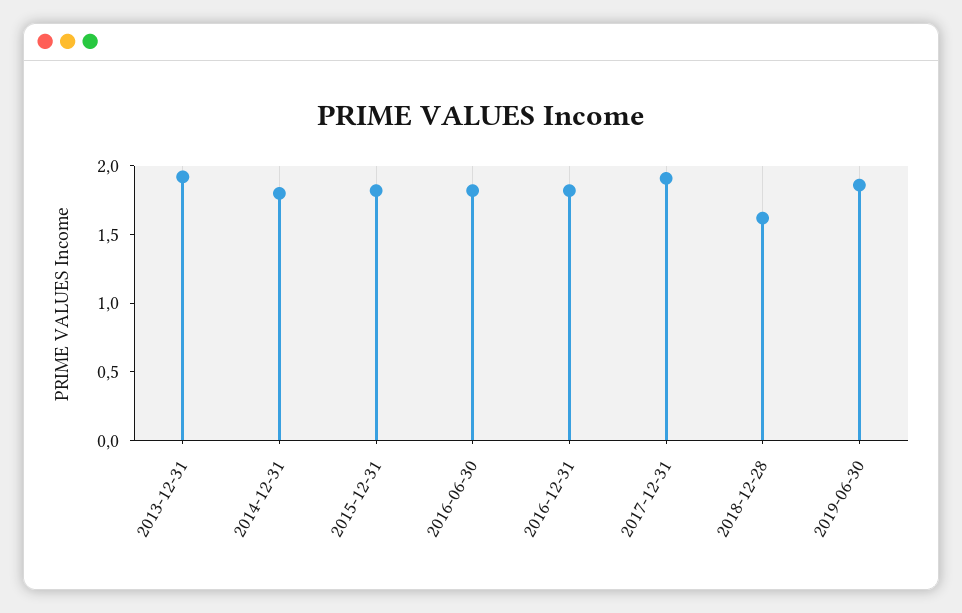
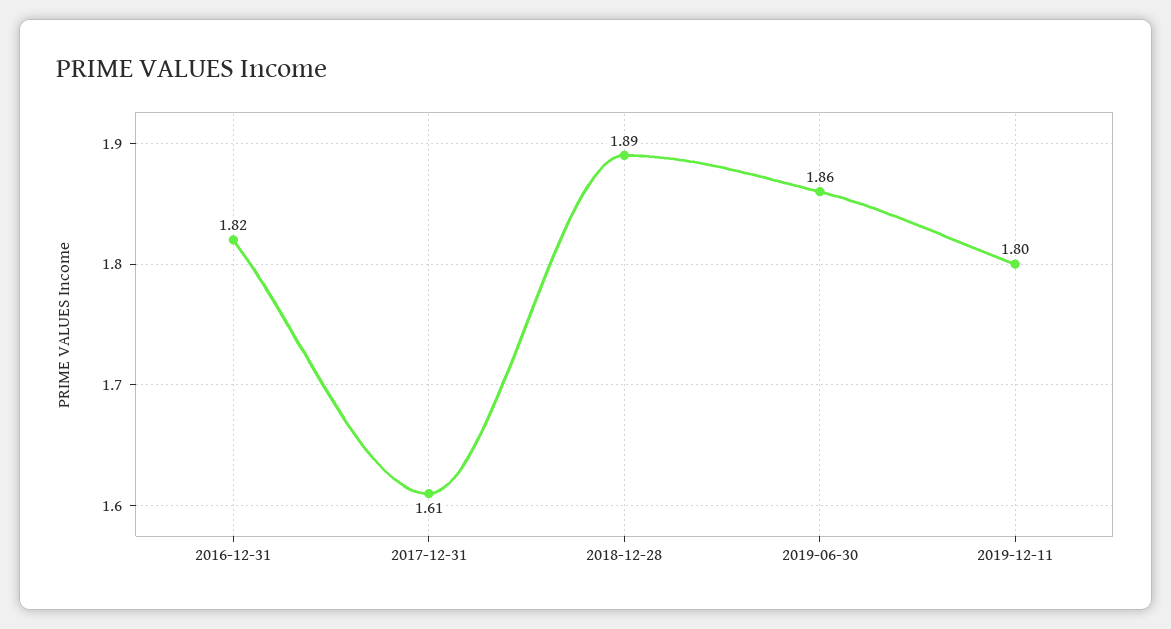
2013-12-31: 1.9 -> none
2014-12-31: 1.8 -> none
2015-12-31: 1.8 -> none
2016-06-30: 1.8 -> none
2017-12-31: 1.9 -> 1.61
2018-12-28: 1.6 -> 1.89
2019-12-11: none -> 1.8

